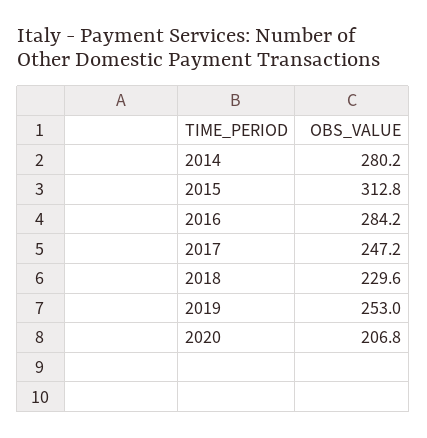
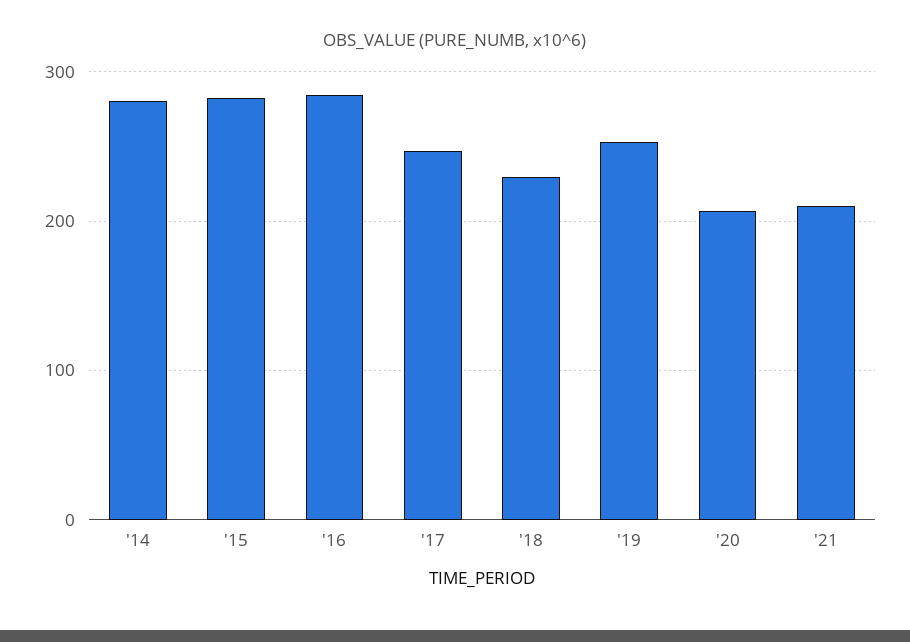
2015: 312.8 -> 280
'21: none -> 210

